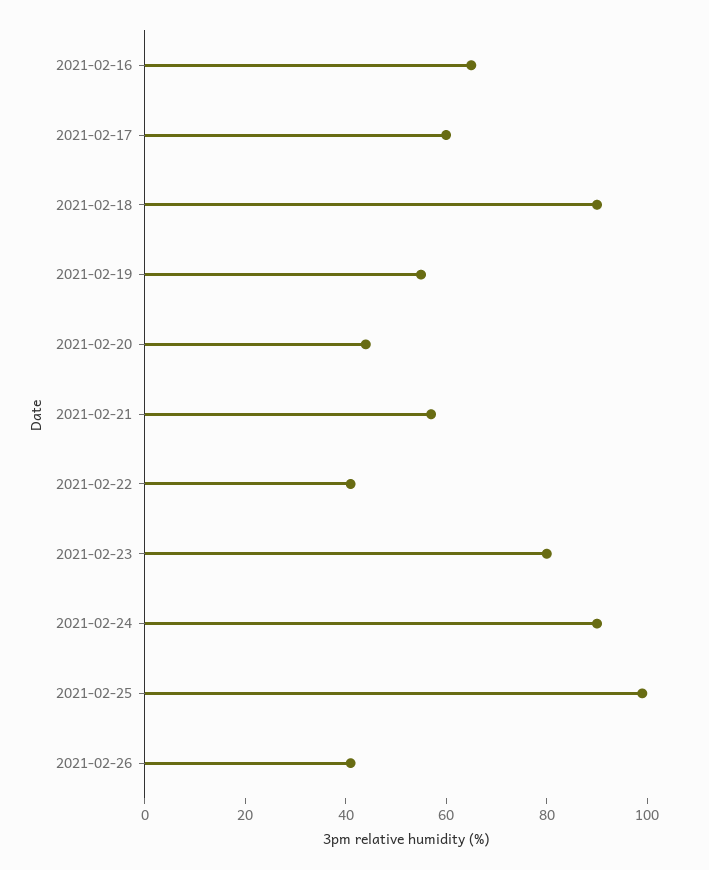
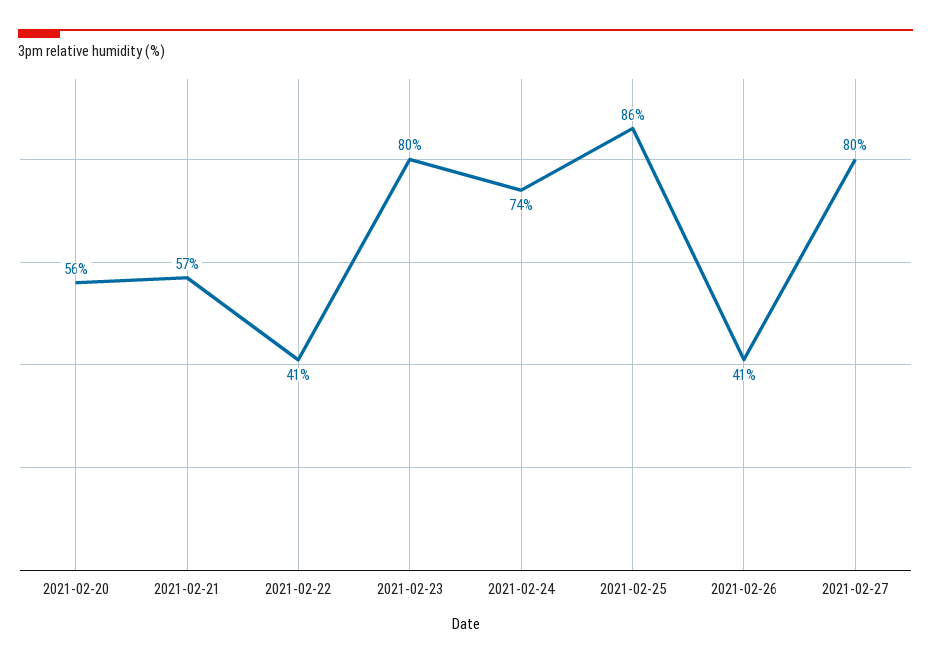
2021-02-16: 65 -> none
2021-02-17: 60 -> none
2021-02-18: 90 -> none
2021-02-19: 55 -> none
2021-02-20: 45 -> 56
2021-02-24: 90 -> 74
2021-02-25: 100 -> 86
2021-02-27: none -> 80

